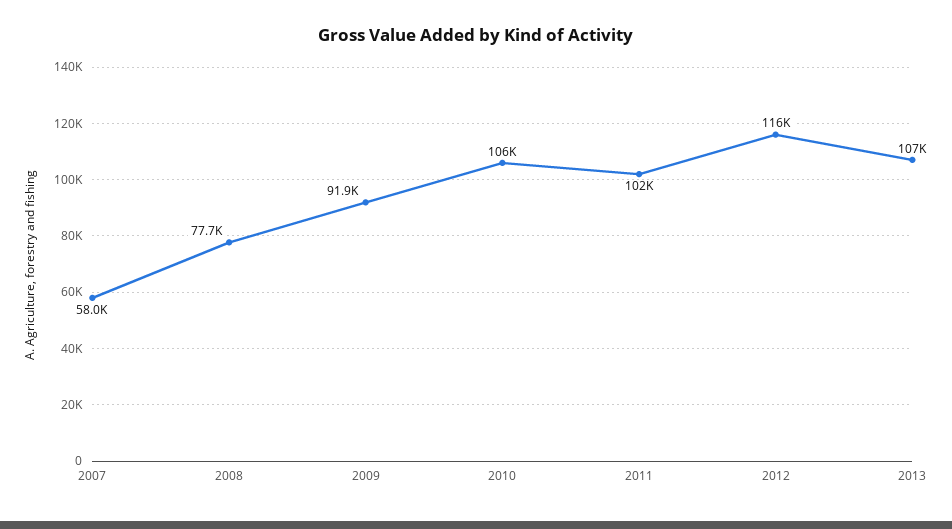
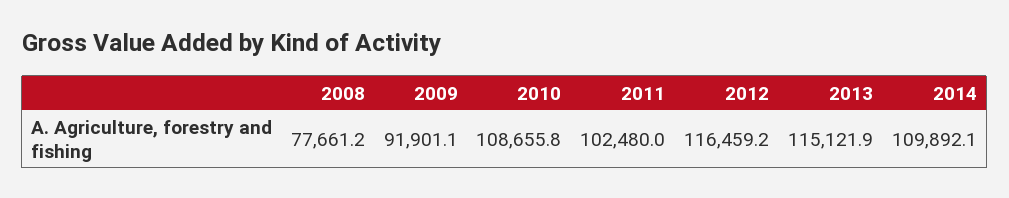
2007: 58000 -> none
2010: 106000 -> 108655.8
2013: 107000 -> 115121.9
2014: none -> 109892.1

